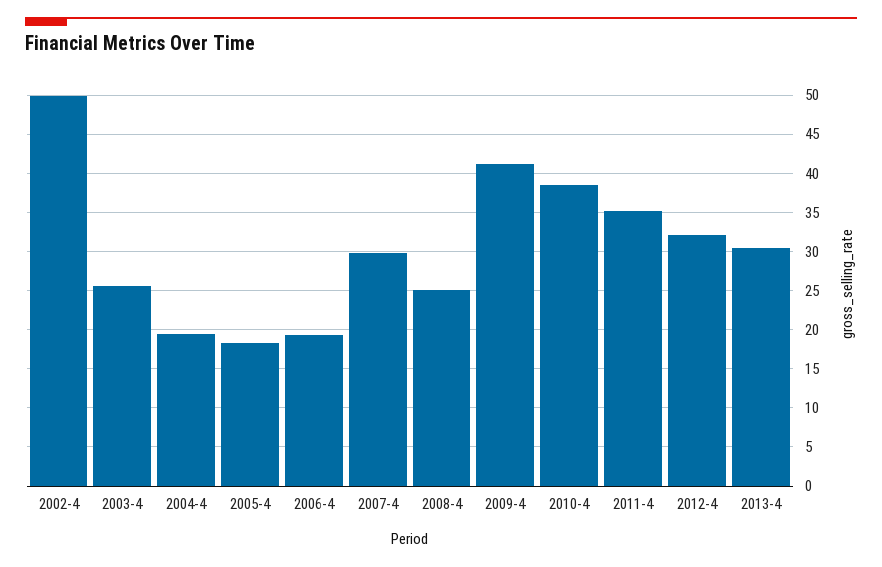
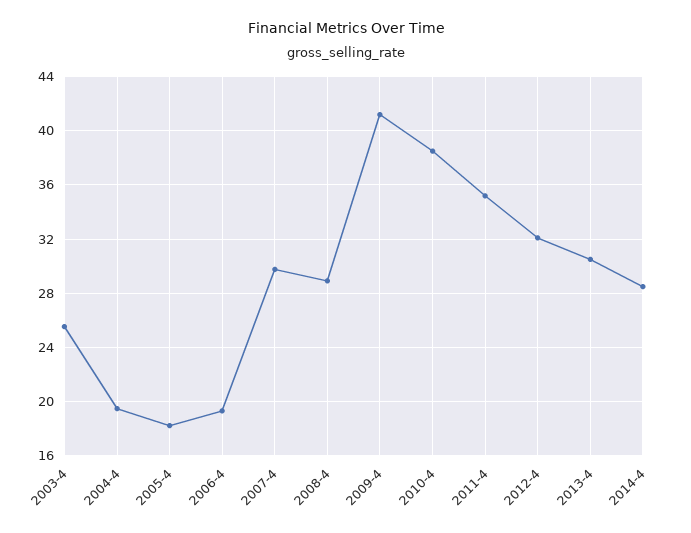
2002-4: 50 -> none
2008-4: 25 -> 29
2014-4: none -> 28.5

